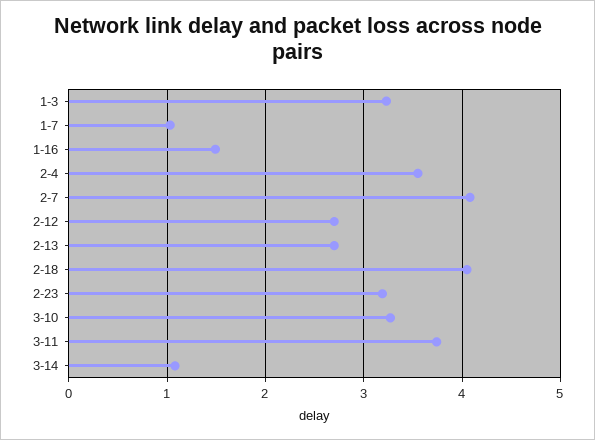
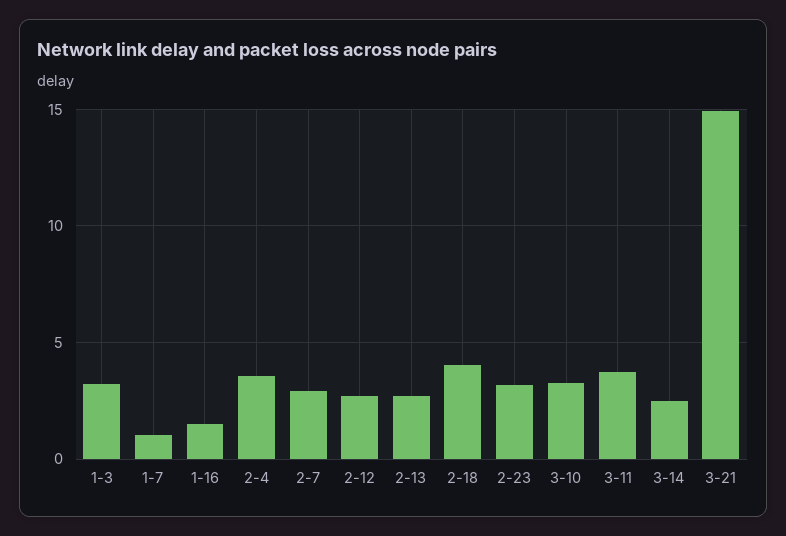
2-7: 4.1 -> 3
3-14: 1.1 -> 2.5
3-21: none -> 15

